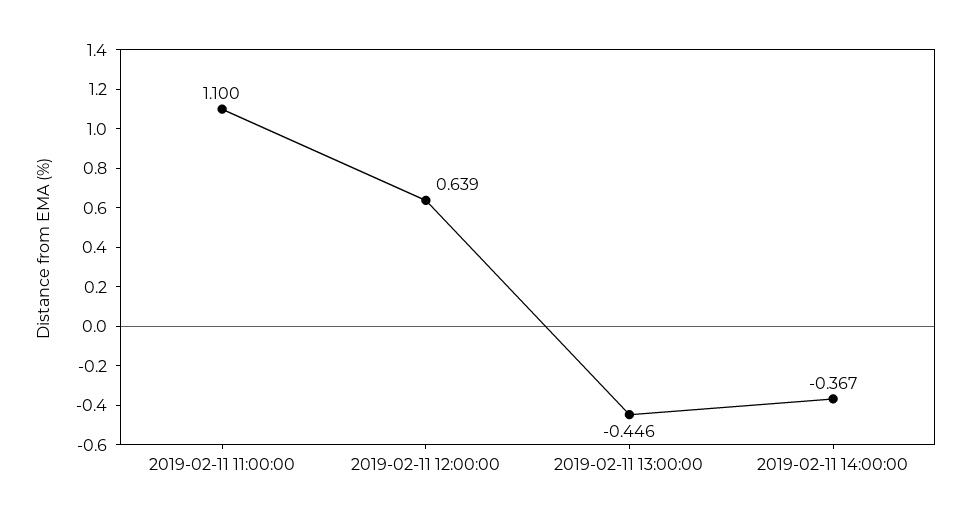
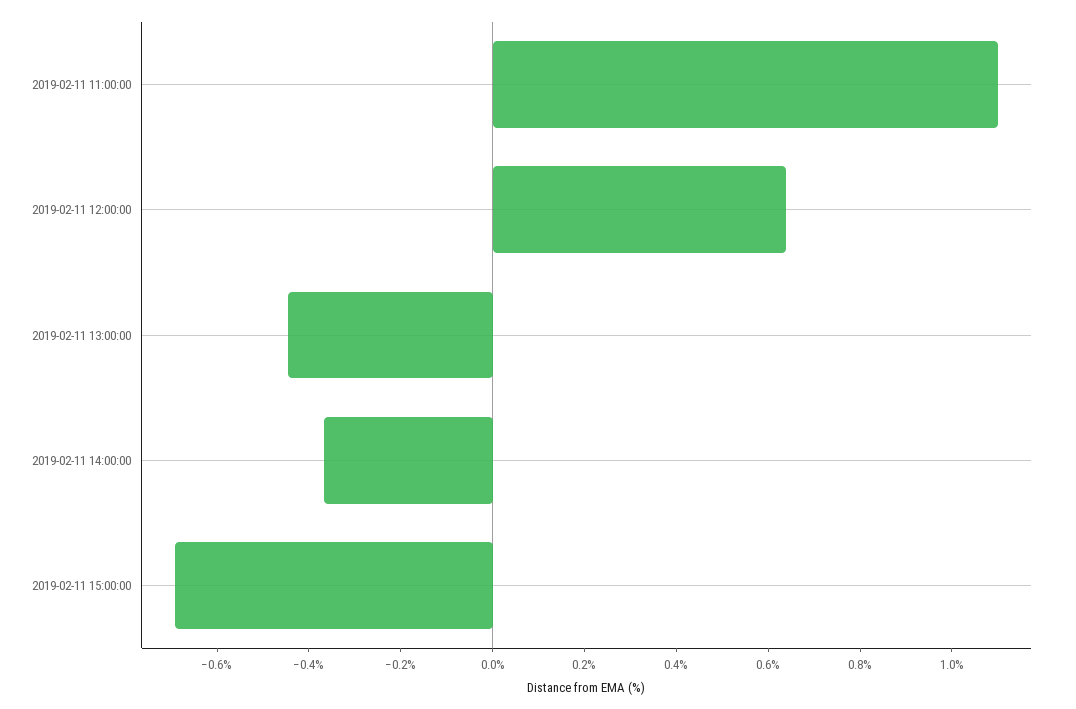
2019-02-11 15:00:00: none -> -0.7

